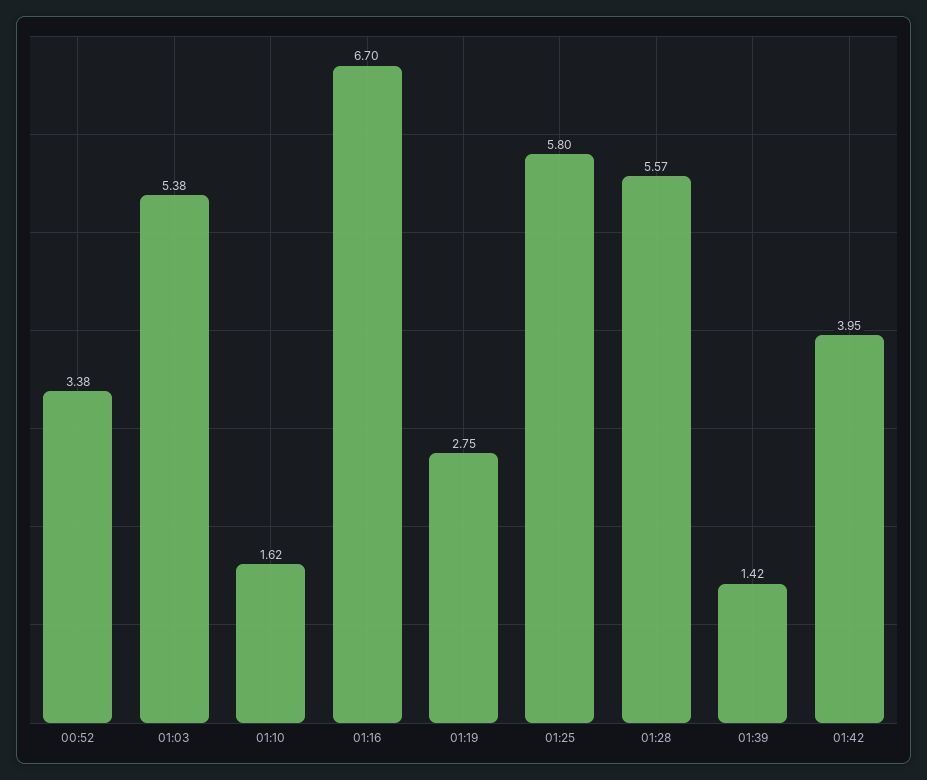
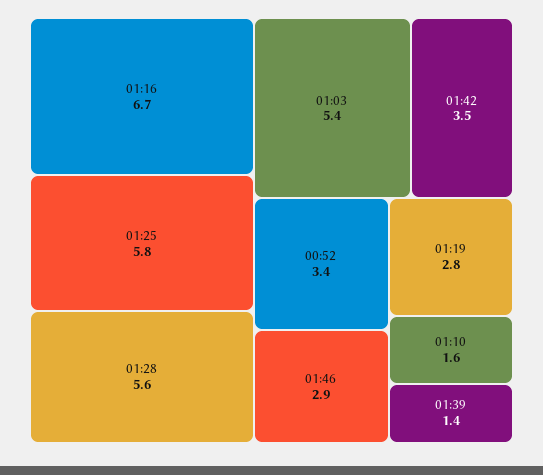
01:42: 3.95 -> 3.5
01:46: none -> 2.9

